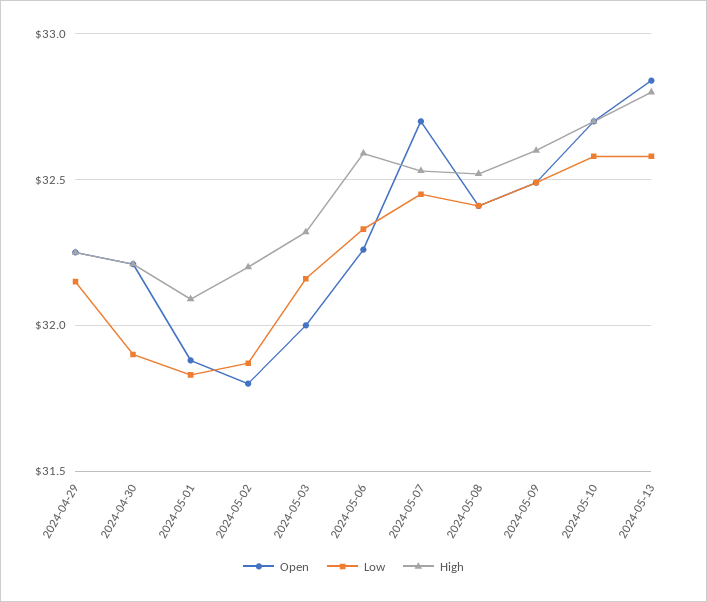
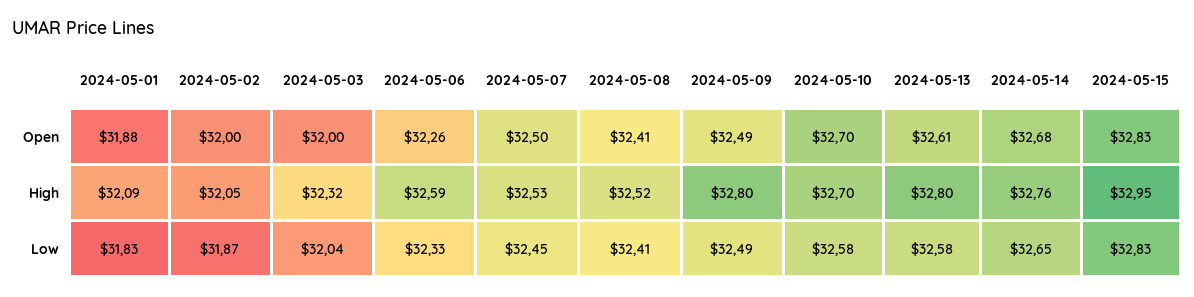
Open, 2024-04-29: 32.25 -> none
Low, 2024-04-29: 32.15 -> none
High, 2024-04-29: 32.25 -> none
Open, 2024-04-30: 32.2 -> none
Low, 2024-04-30: 31.9 -> none
High, 2024-04-30: 32.2 -> none
Open, 2024-05-02: 31.8 -> 32
High, 2024-05-02: 32.2 -> 32.05
Low, 2024-05-03: 32.15 -> 32.04
Open, 2024-05-07: 32.7 -> 32.5
High, 2024-05-09: 32.6 -> 32.8
Open, 2024-05-13: 32.85 -> 32.61
Open, 2024-05-14: none -> 32.68
Open, 2024-05-15: none -> 32.83
High, 2024-05-14: none -> 32.76
High, 2024-05-15: none -> 32.95
Low, 2024-05-14: none -> 32.65
Low, 2024-05-15: none -> 32.83

